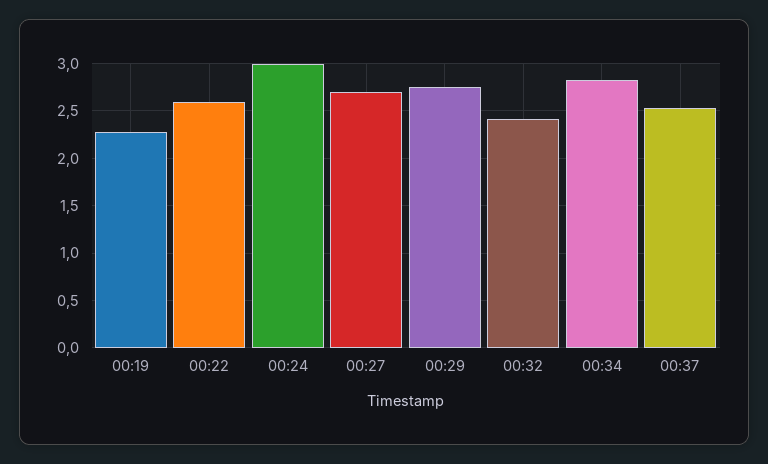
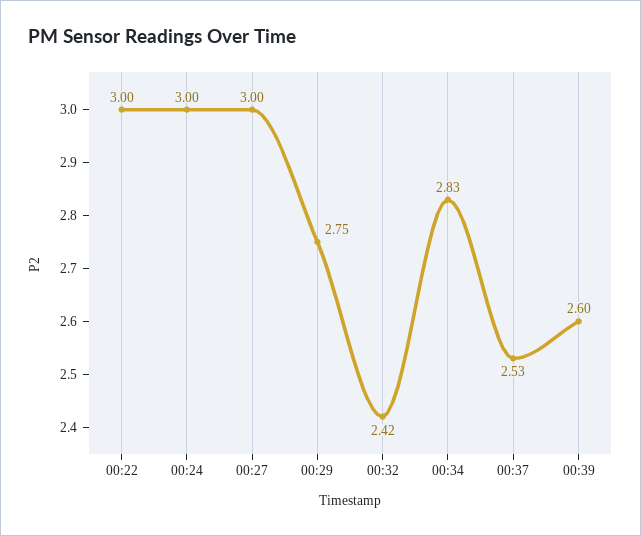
00:19: 2.3 -> none
00:22: 2.6 -> 3
00:27: 2.7 -> 3
00:39: none -> 2.6

